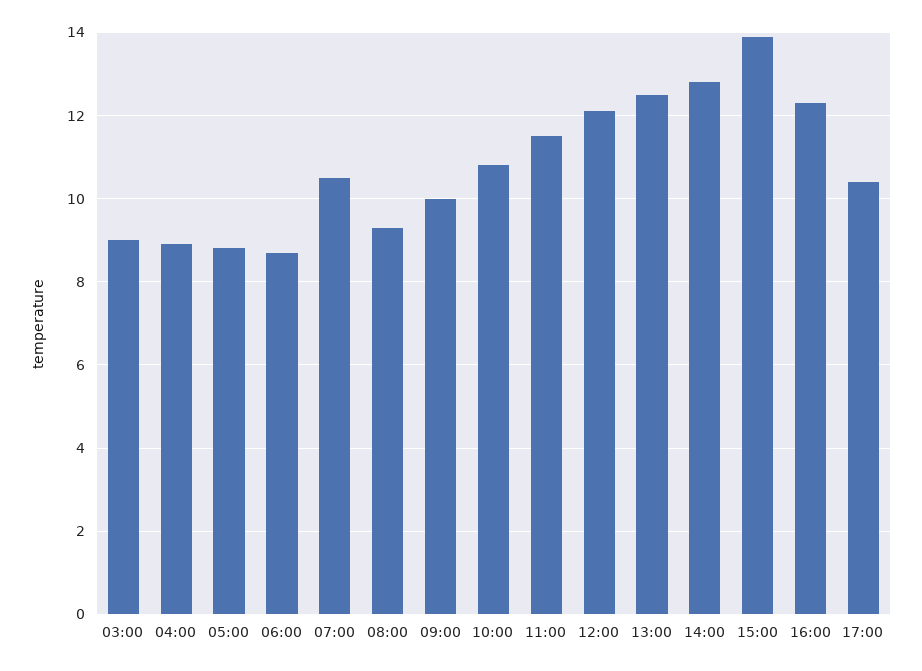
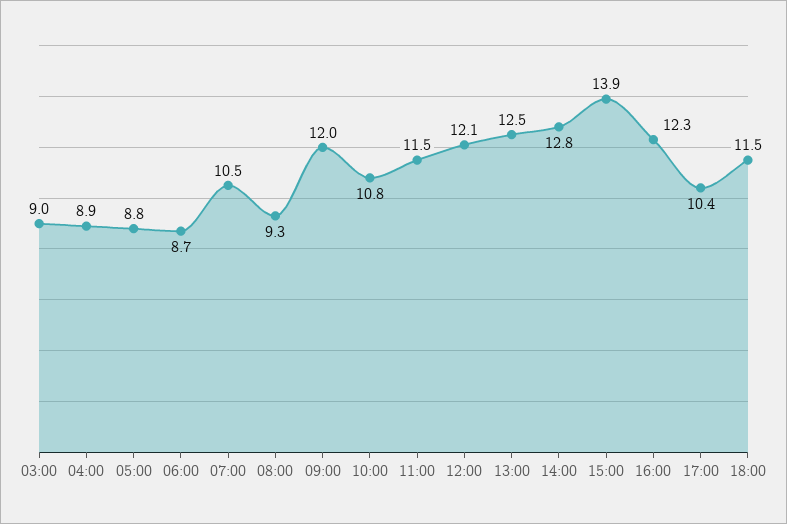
09:00: 10 -> 12
18:00: none -> 11.5

